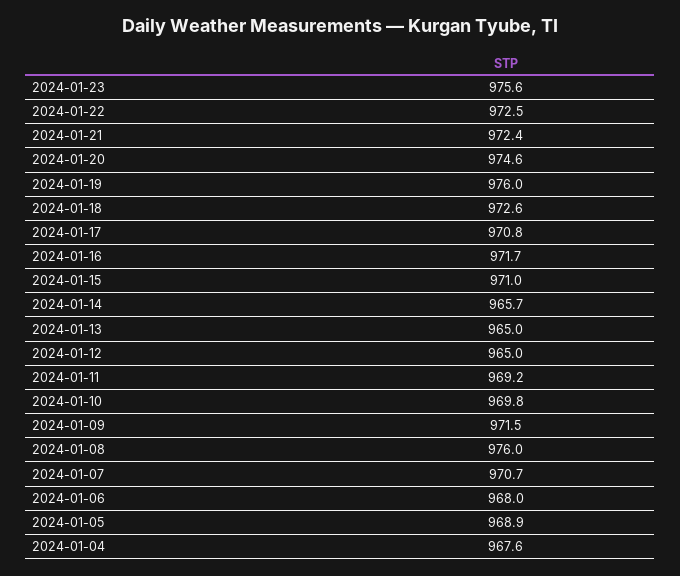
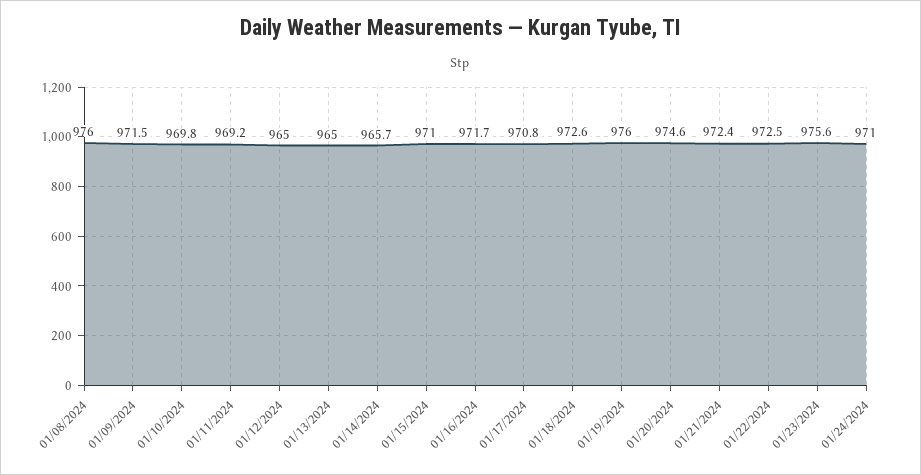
2024-01-07: 970.7 -> none
2024-01-06: 968 -> none
2024-01-05: 968.9 -> none
2024-01-04: 967.6 -> none
01/24/2024: none -> 971

